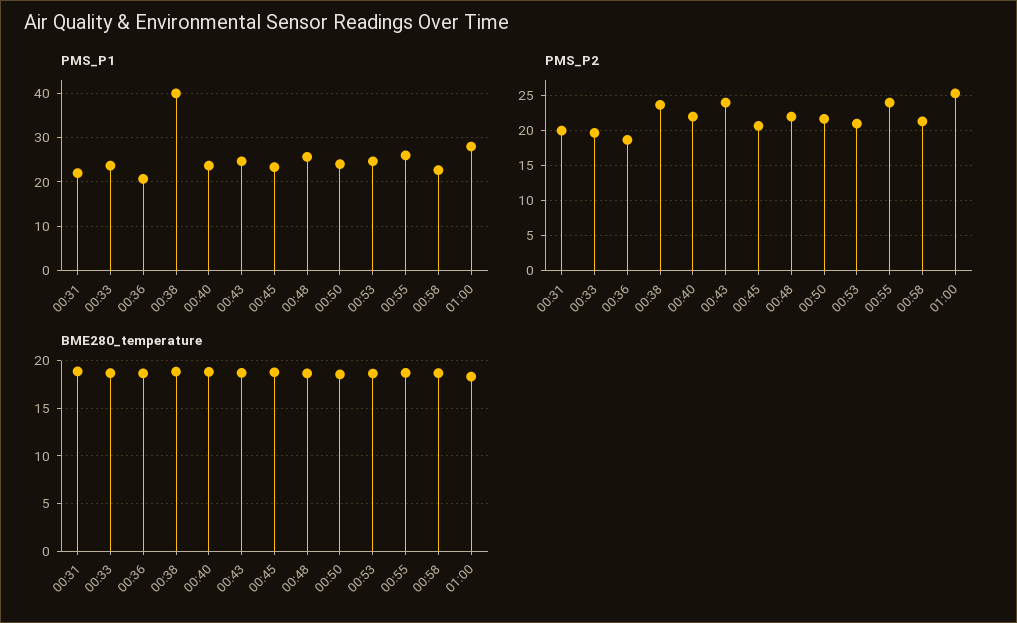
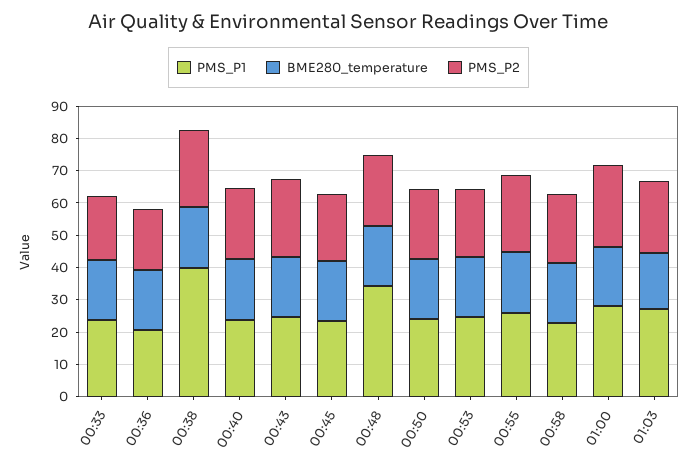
PMS_P1, 00:31: 22 -> none
PMS_P1, 00:48: 26 -> 35
PMS_P2, 00:31: 20 -> none
BME280_temperature, 00:31: 19 -> none
PMS_P1, 01:03: none -> 27.5
BME280_temperature, 01:03: none -> 17.5
PMS_P2, 01:03: none -> 22.5

